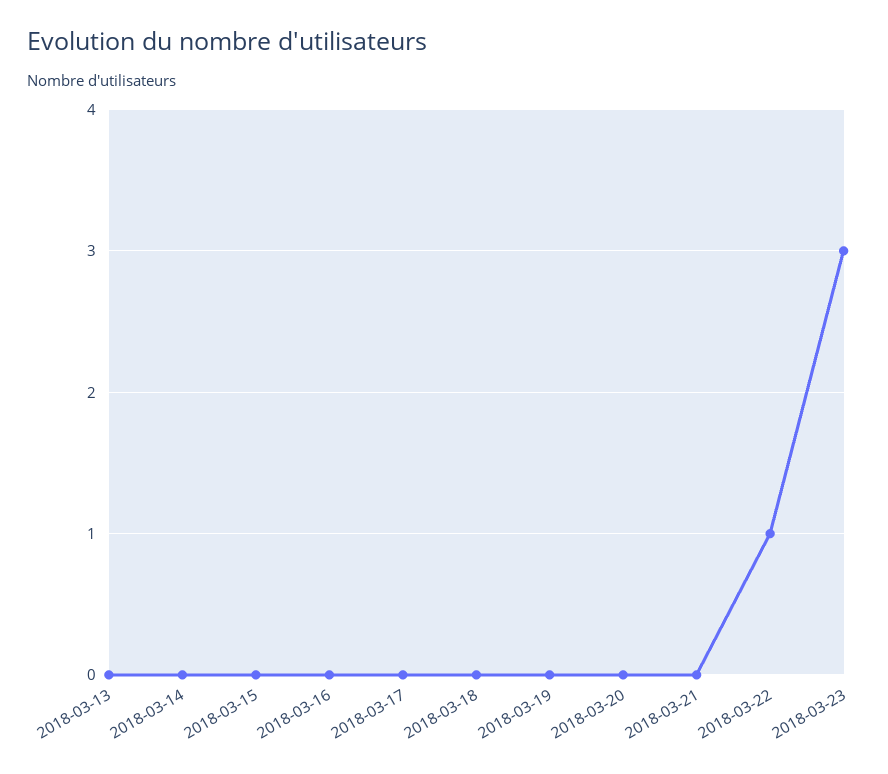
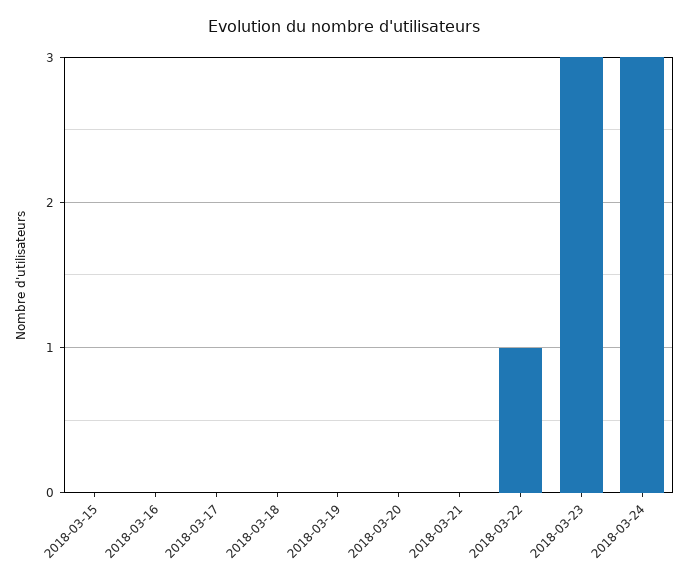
2018-03-13: 0 -> none
2018-03-14: 0 -> none
2018-03-24: none -> 3

